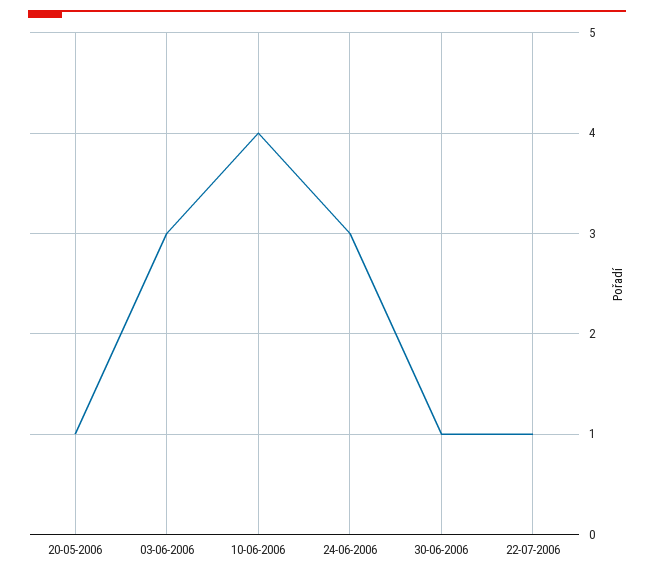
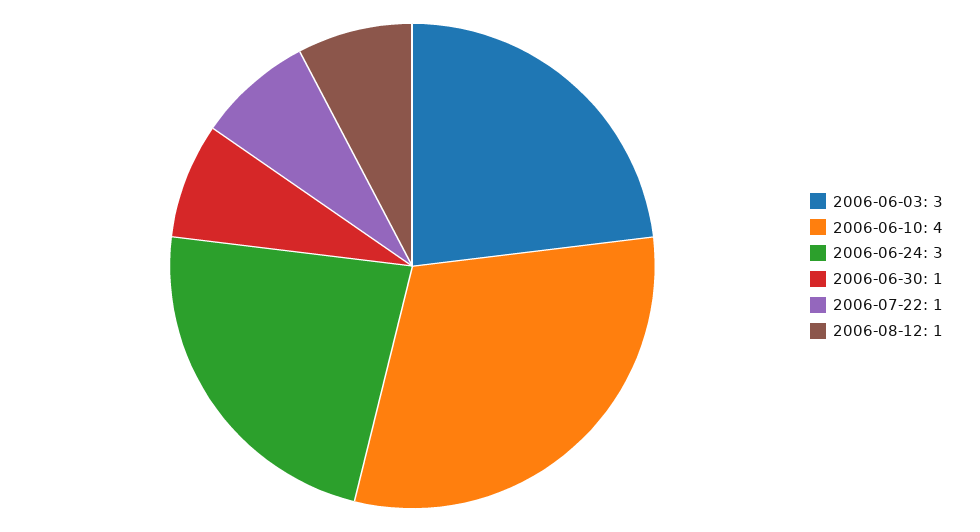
20-05-2006: 1 -> none
2006-08-12: none -> 1

